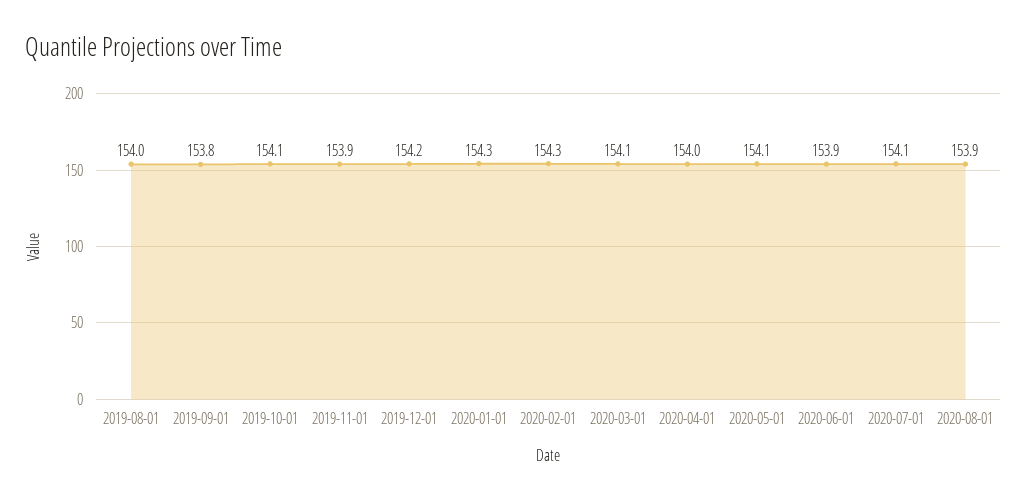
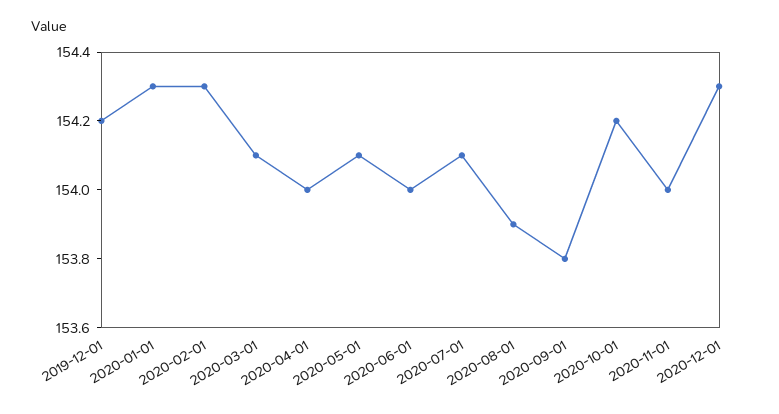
2019-08-01: 154 -> none
2019-09-01: 153.8 -> none
2019-10-01: 154.1 -> none
2019-11-01: 153.9 -> none
2020-06-01: 153.9 -> 154
2020-09-01: none -> 153.8
2020-10-01: none -> 154.2
2020-11-01: none -> 154
2020-12-01: none -> 154.3

